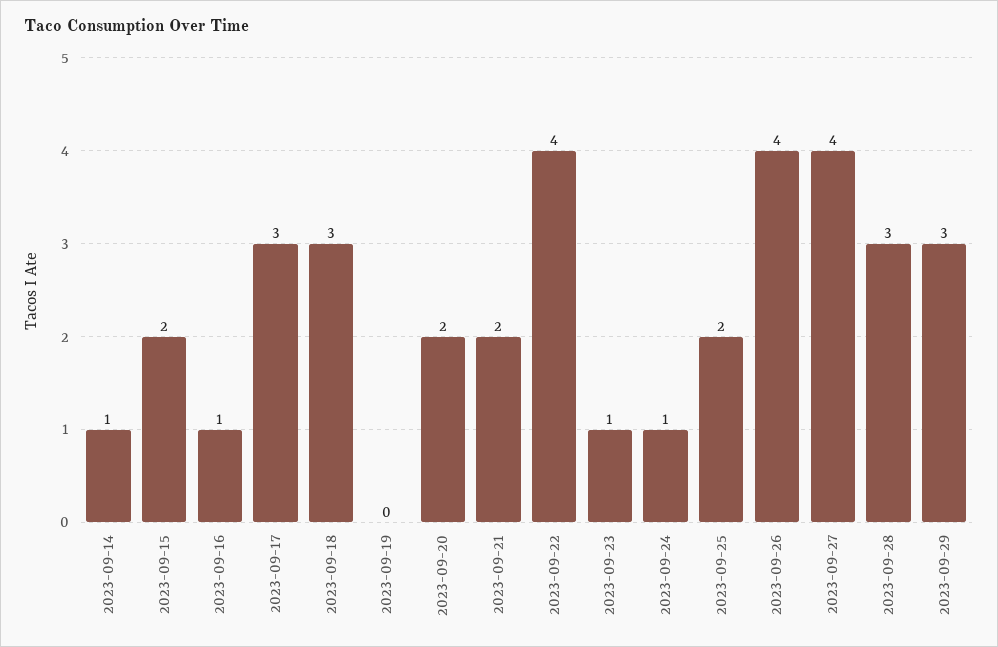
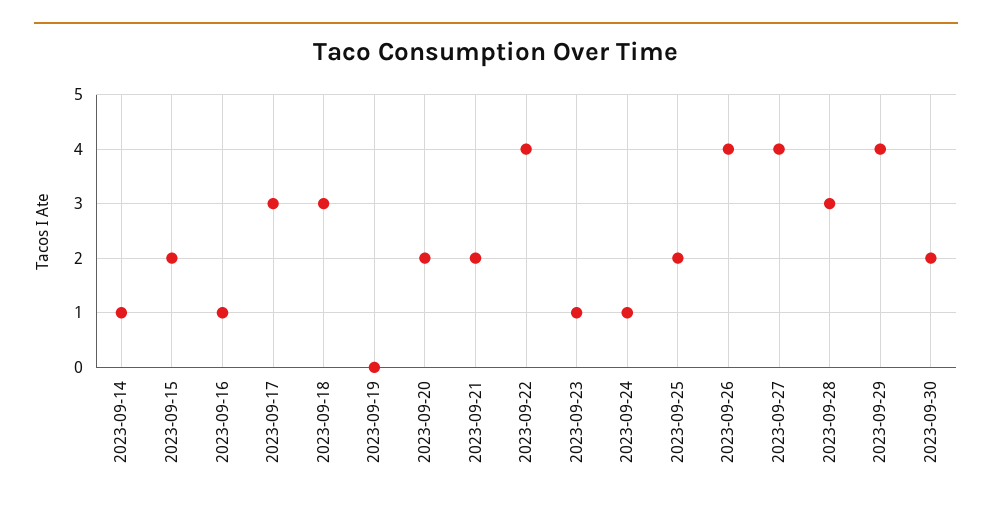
2023-09-29: 3 -> 4
2023-09-30: none -> 2

